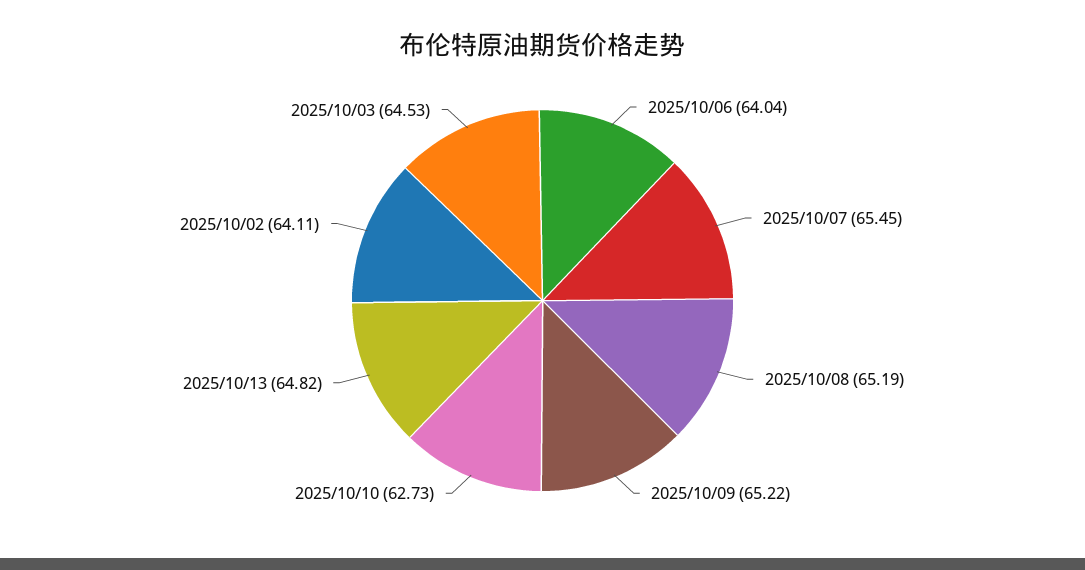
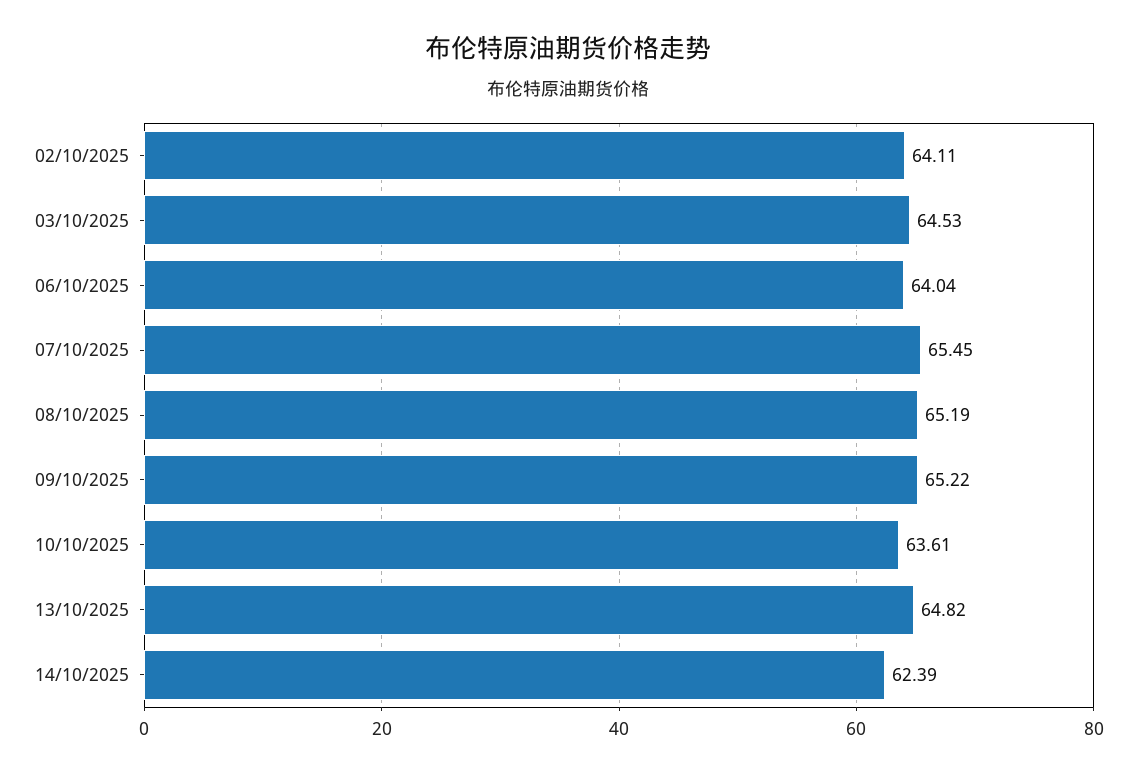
2025/10/10: 62.73 -> 63.61
14/10/2025: none -> 62.39

